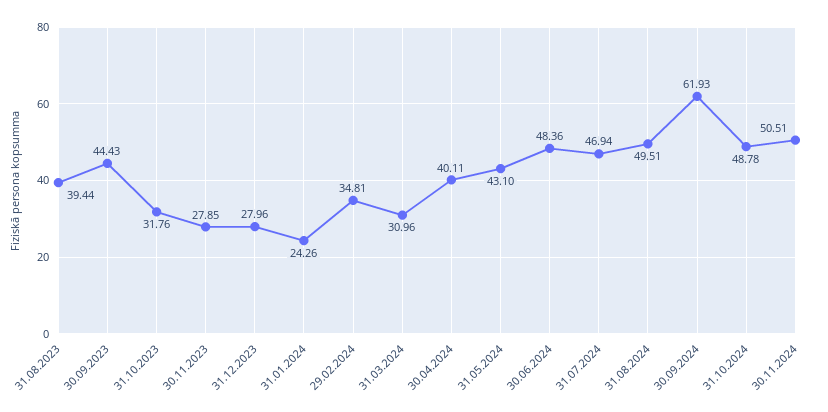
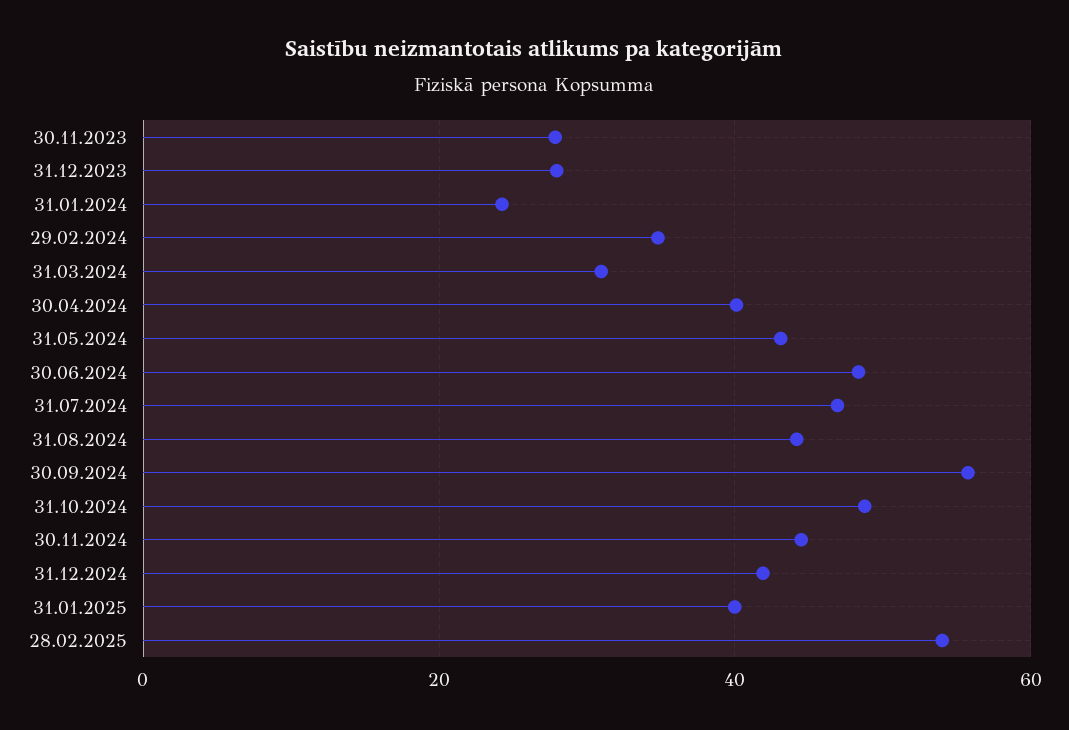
31.08.2023: 39.44 -> none
30.09.2023: 44.43 -> none
31.10.2023: 31.76 -> none
31.08.2024: 49.51 -> 44
30.09.2024: 61.93 -> 56
30.11.2024: 50.51 -> 44
31.12.2024: none -> 42
31.01.2025: none -> 40
28.02.2025: none -> 54

